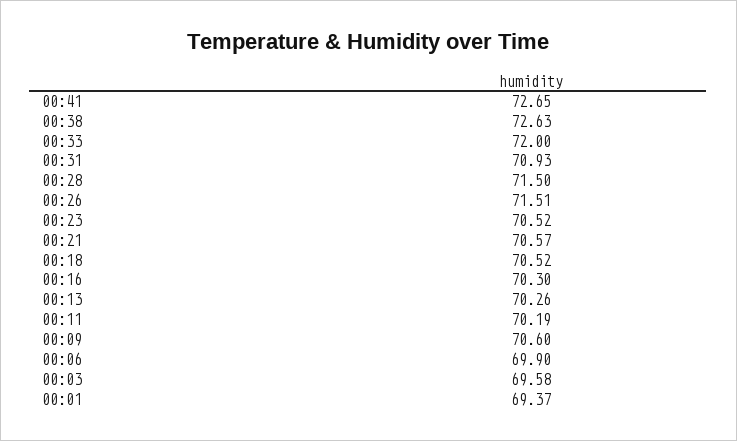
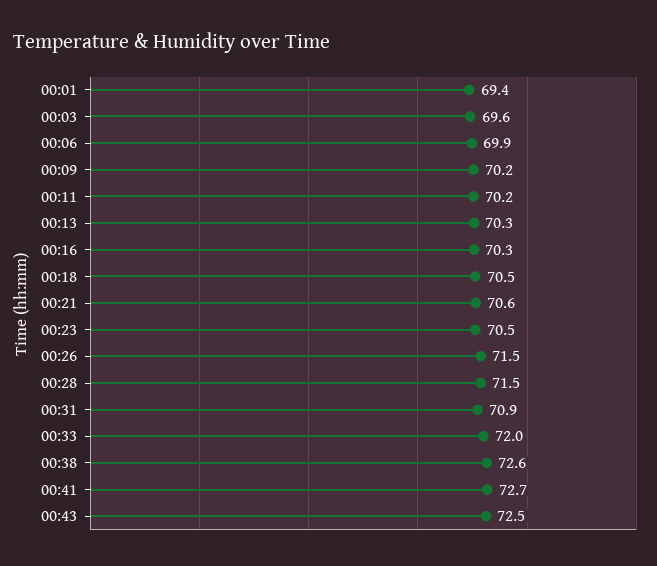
00:09: 70.6 -> 70.2
00:43: none -> 72.5

